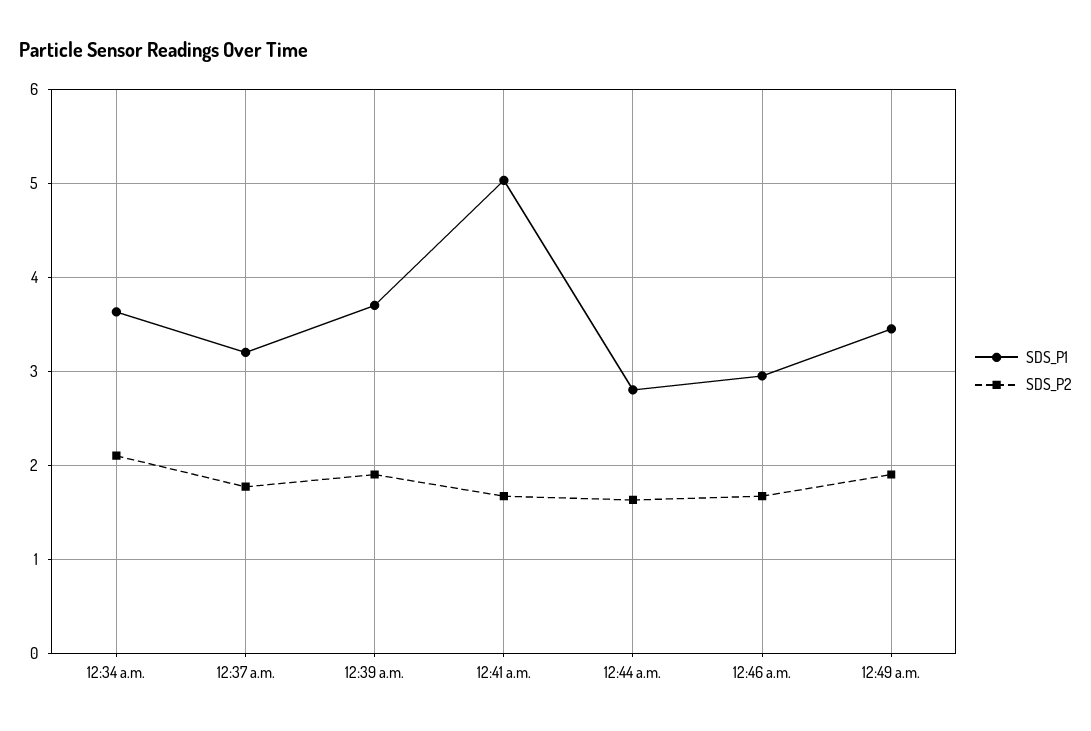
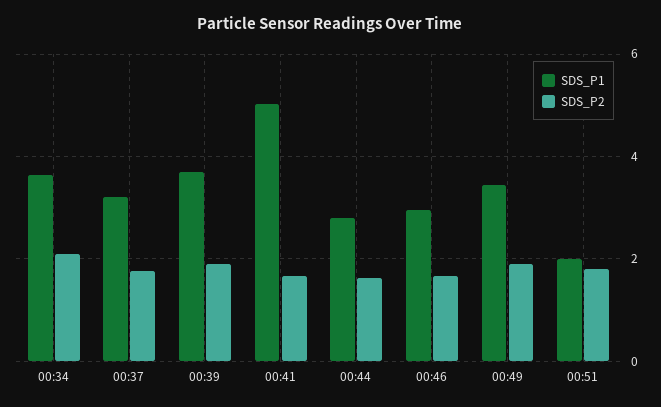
SDS_P1, 00:51: none -> 2
SDS_P2, 00:51: none -> 1.8

